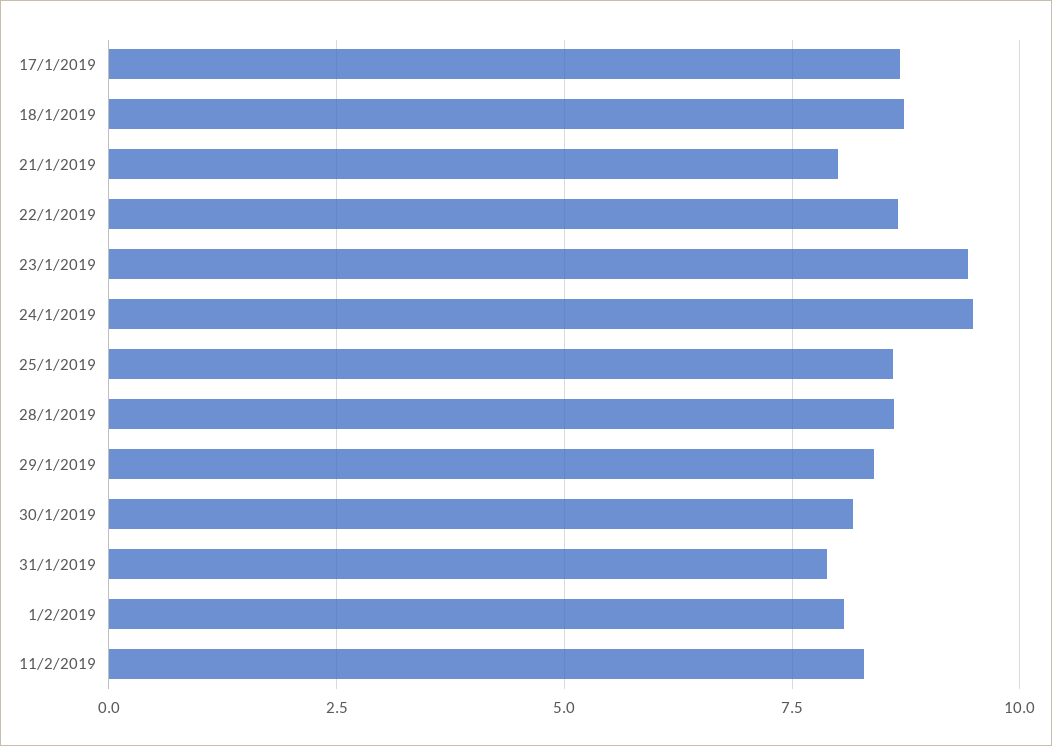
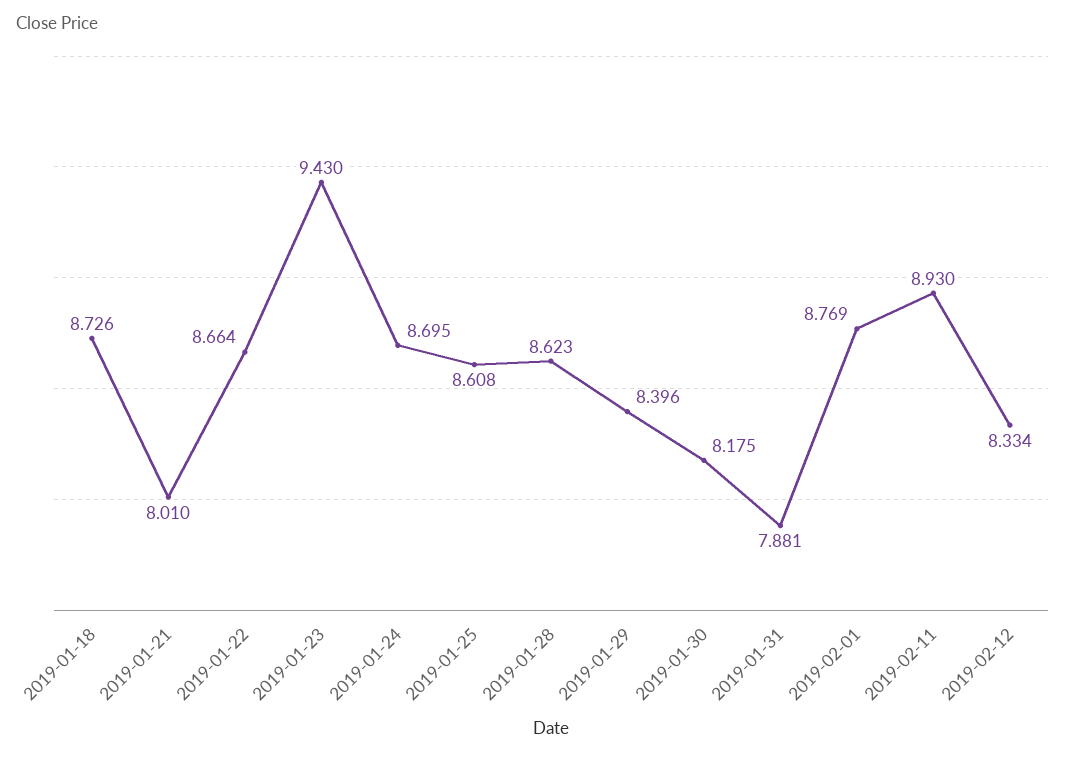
17/1/2019: 8.75 -> none
24/1/2019: 9.5 -> 8.695
1/2/2019: 8 -> 8.769
11/2/2019: 8.25 -> 8.93
2019-02-12: none -> 8.334

